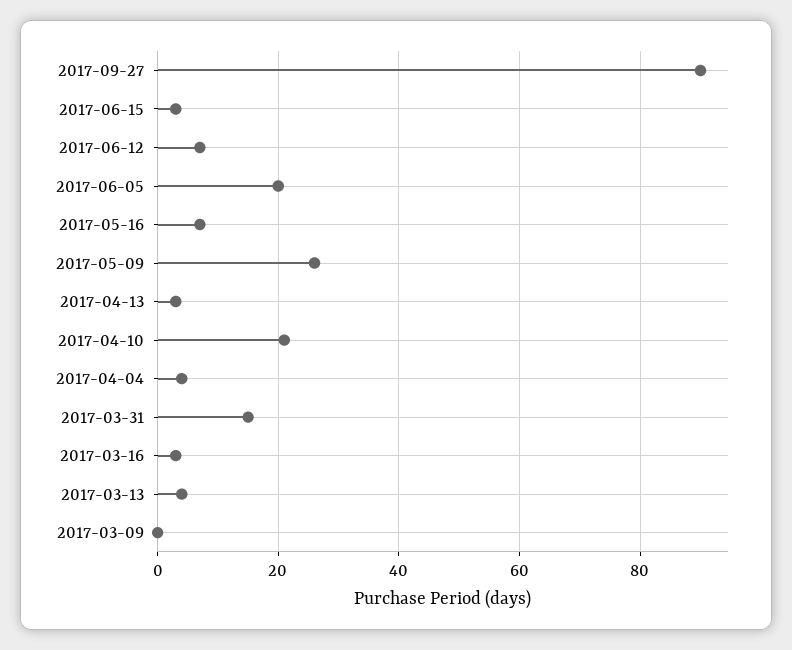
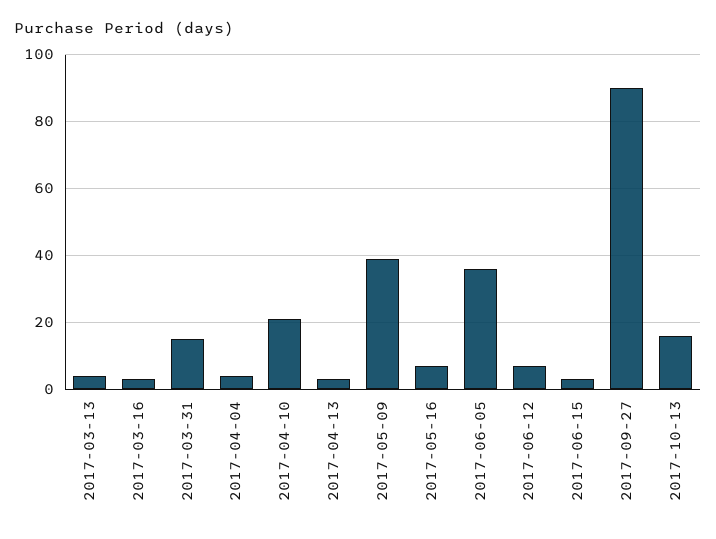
2017-06-05: 20 -> 35
2017-05-09: 25 -> 40
2017-03-09: 0 -> none
2017-10-13: none -> 15

